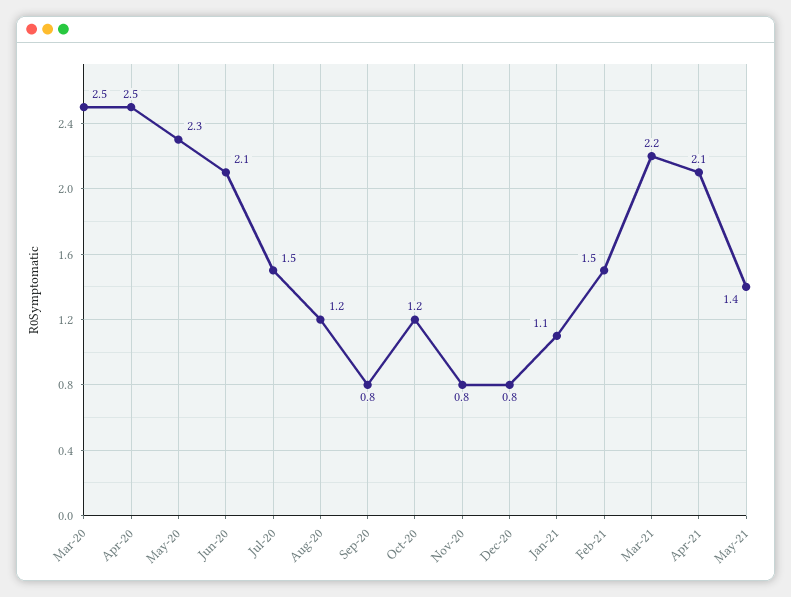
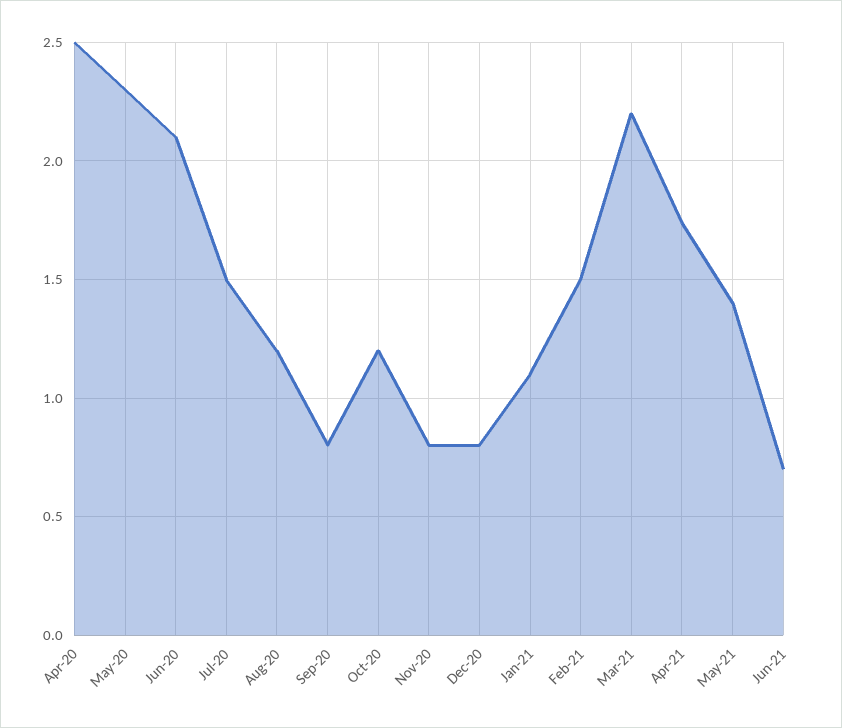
Mar-20: 2.5 -> none
Apr-21: 2.1 -> 1.75
Jun-21: none -> 0.7

